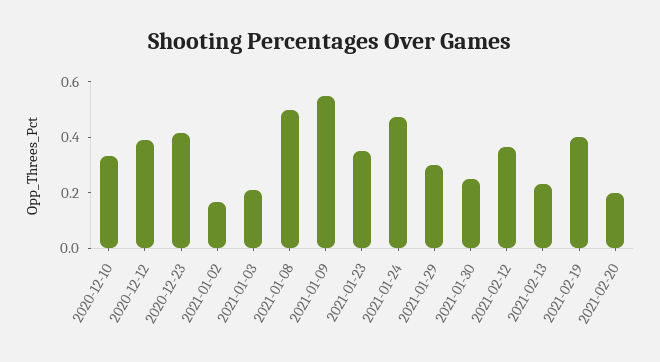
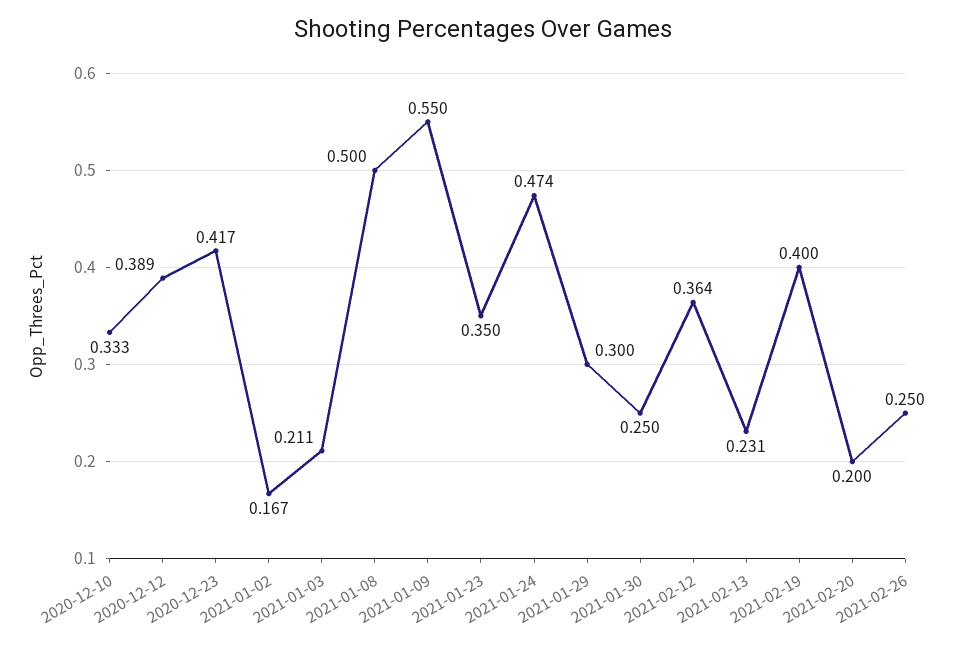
2021-02-26: none -> 0.25

